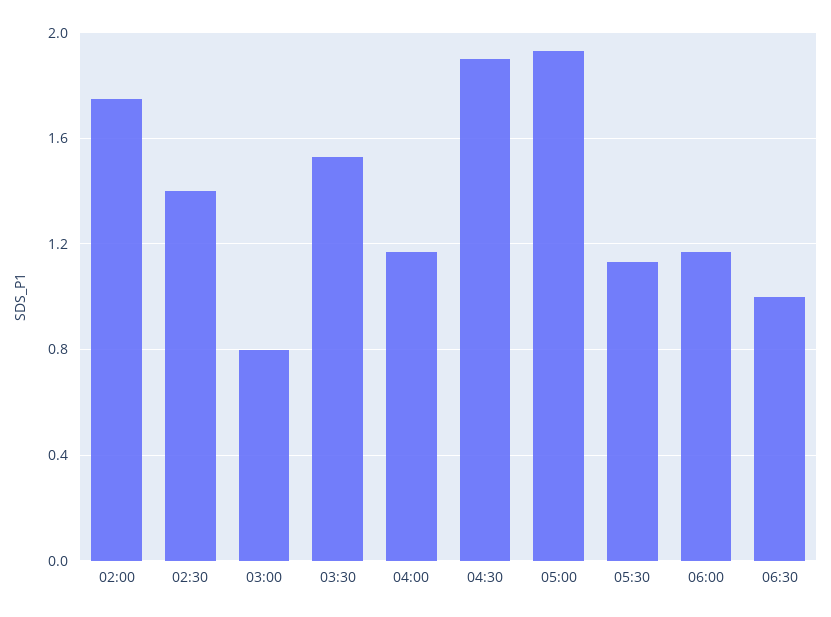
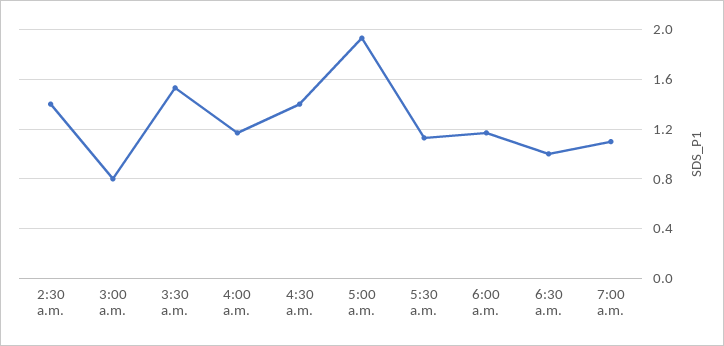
02:00: 1.75 -> none
04:30: 1.9 -> 1.4
7:00 a.m.: none -> 1.1

